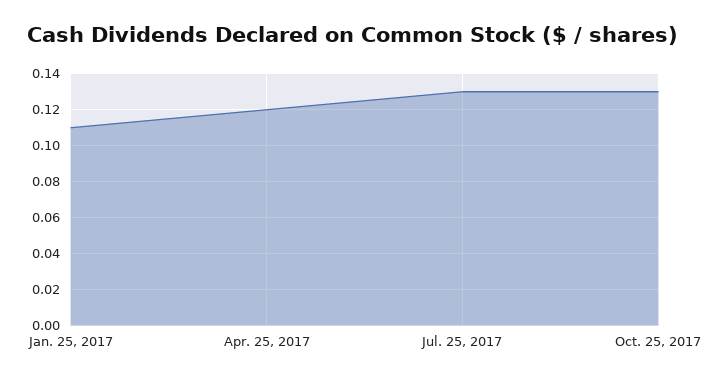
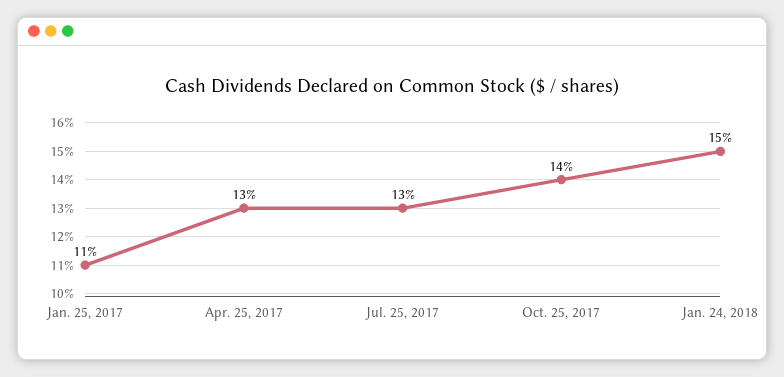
Apr. 25, 2017: 0.12 -> 0.13
Oct. 25, 2017: 0.13 -> 0.14
Jan. 24, 2018: none -> 0.15

